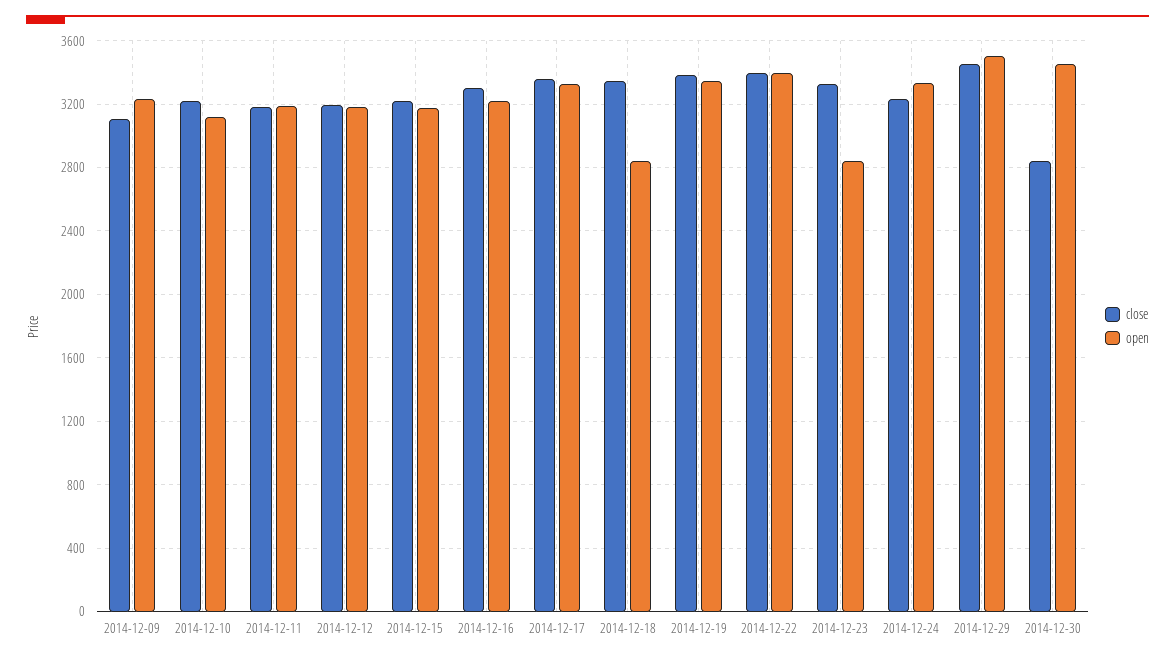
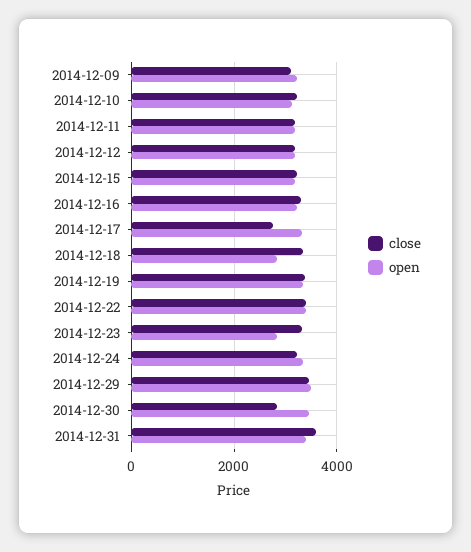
close, 2014-12-17: 3350 -> 2800
close, 2014-12-31: none -> 3600
open, 2014-12-31: none -> 3400

